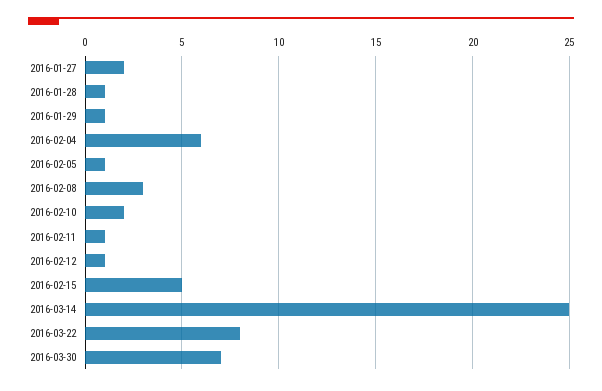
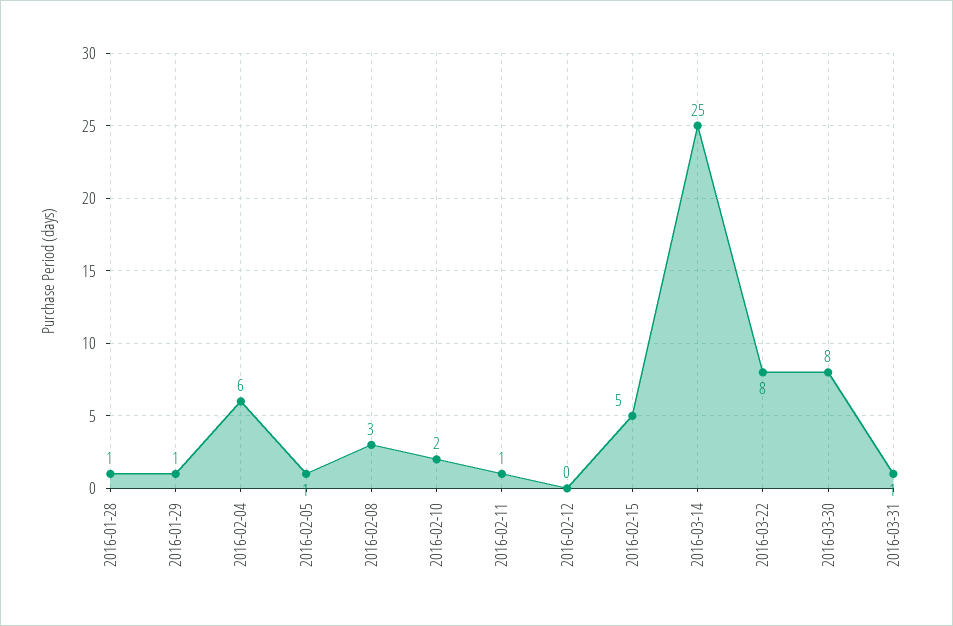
2016-01-27: 2 -> none
2016-02-12: 1 -> 0
2016-03-30: 7 -> 8
2016-03-31: none -> 1

